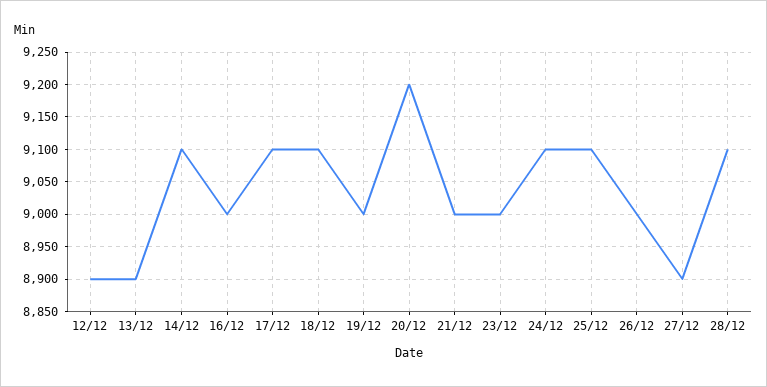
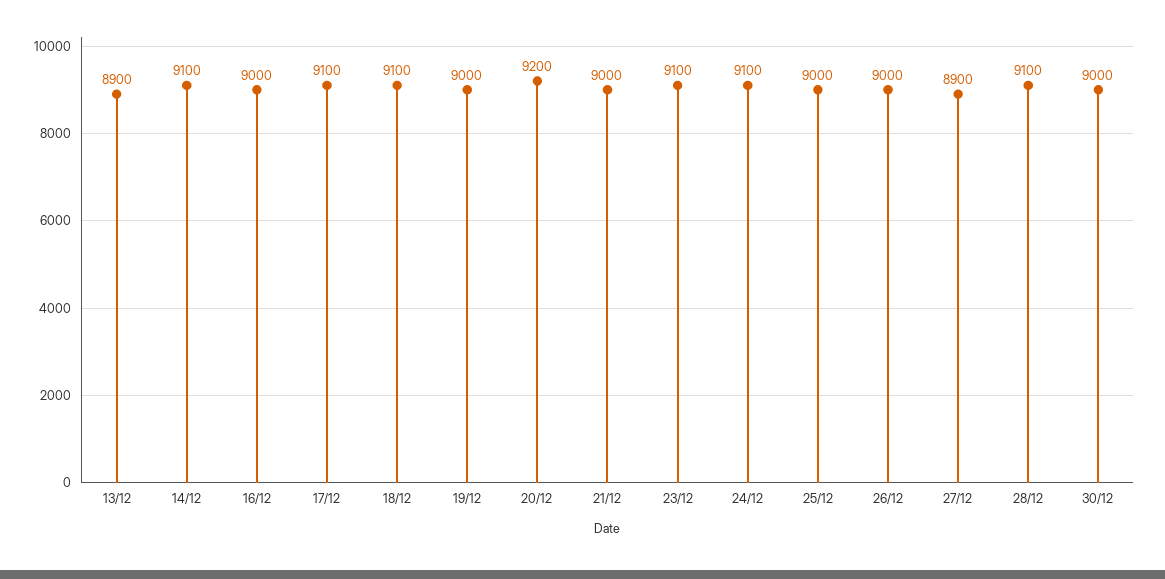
12/12: 8900 -> none
23/12: 9000 -> 9100
25/12: 9100 -> 9000
30/12: none -> 9000

